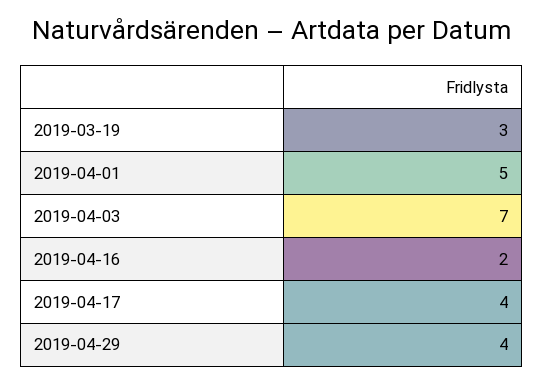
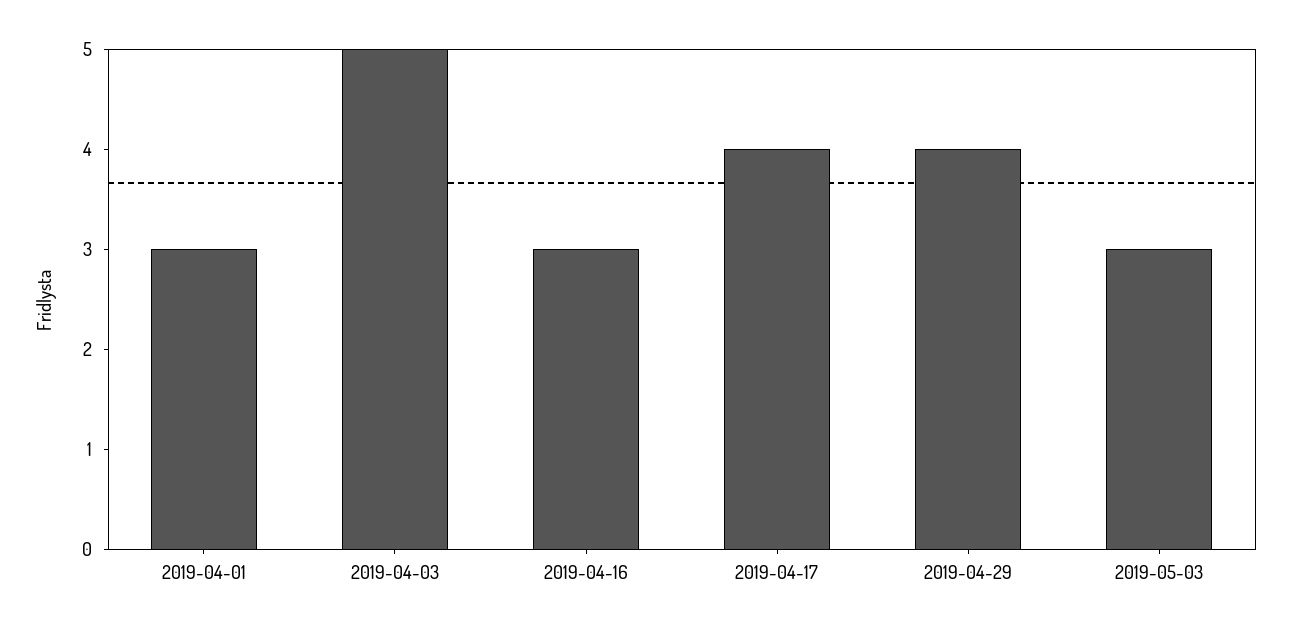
2019-03-19: 3 -> none
2019-04-01: 5 -> 3
2019-04-03: 7 -> 5
2019-04-16: 2 -> 3
2019-05-03: none -> 3

